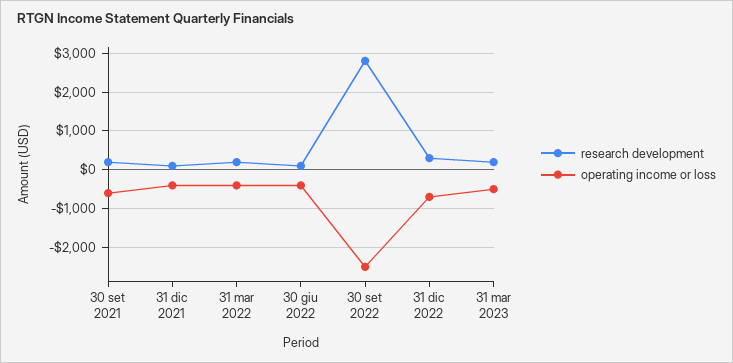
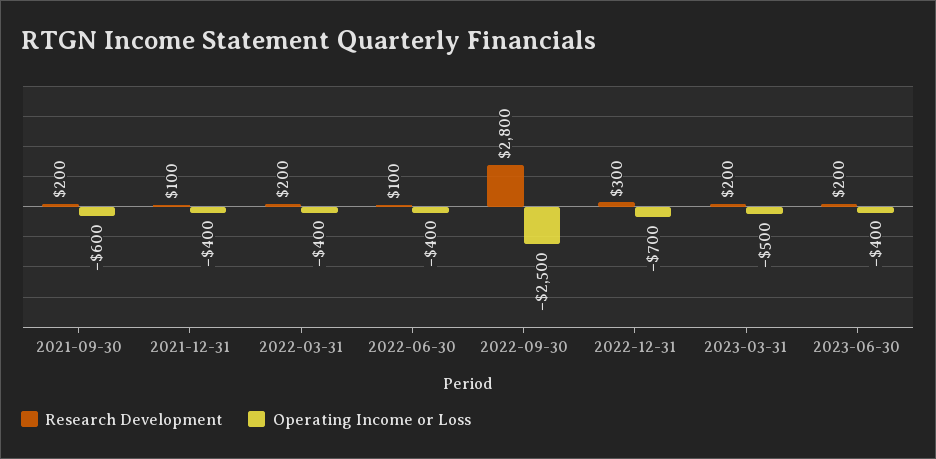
research development, 2023-06-30: none -> 200
operating income or loss, 2023-06-30: none -> -400

